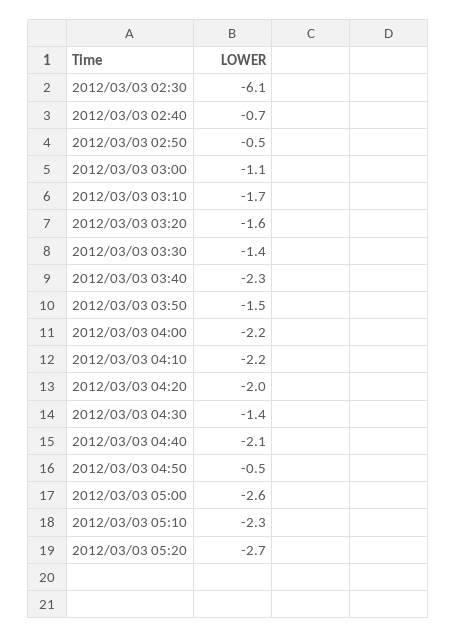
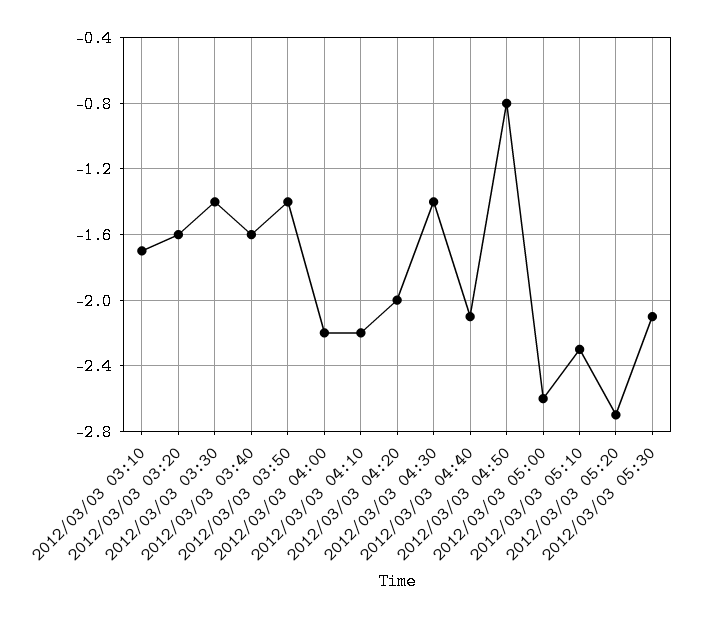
2012/03/03 02:30: -6.1 -> none
2012/03/03 02:40: -0.7 -> none
2012/03/03 02:50: -0.5 -> none
2012/03/03 03:00: -1.1 -> none
2012/03/03 03:40: -2.3 -> -1.6
2012/03/03 03:50: -1.5 -> -1.4
2012/03/03 04:50: -0.5 -> -0.8
2012/03/03 05:30: none -> -2.1

